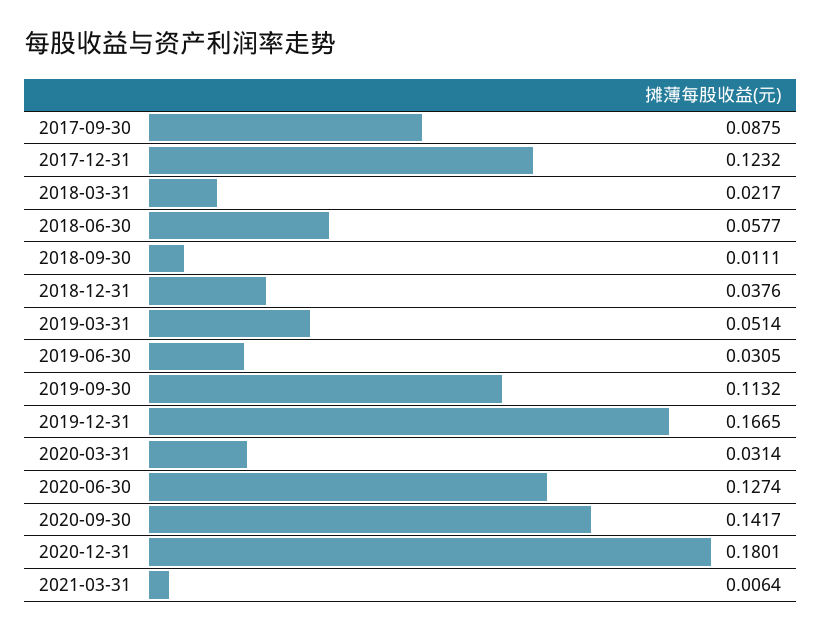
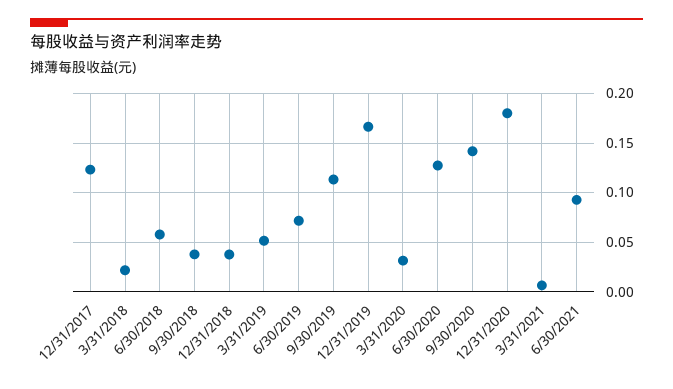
2017-09-30: 0.0875 -> none
2018-09-30: 0.0111 -> 0.04
2019-06-30: 0.0305 -> 0.07
6/30/2021: none -> 0.09

